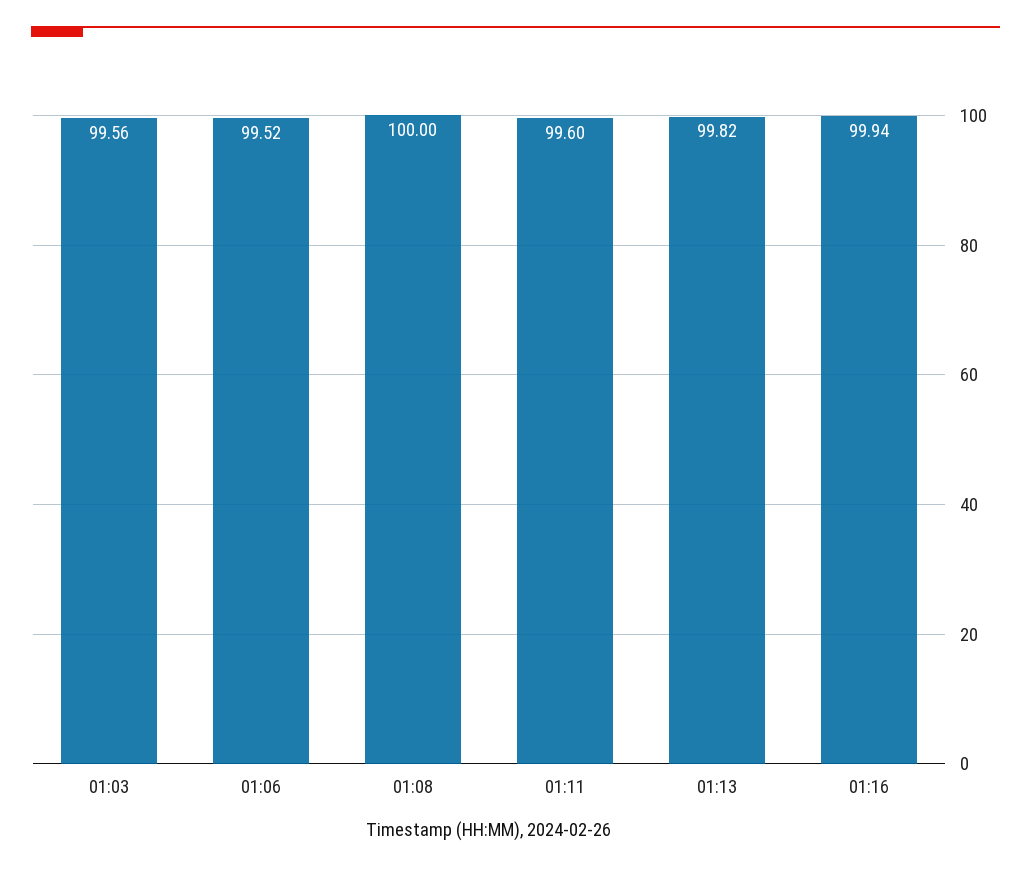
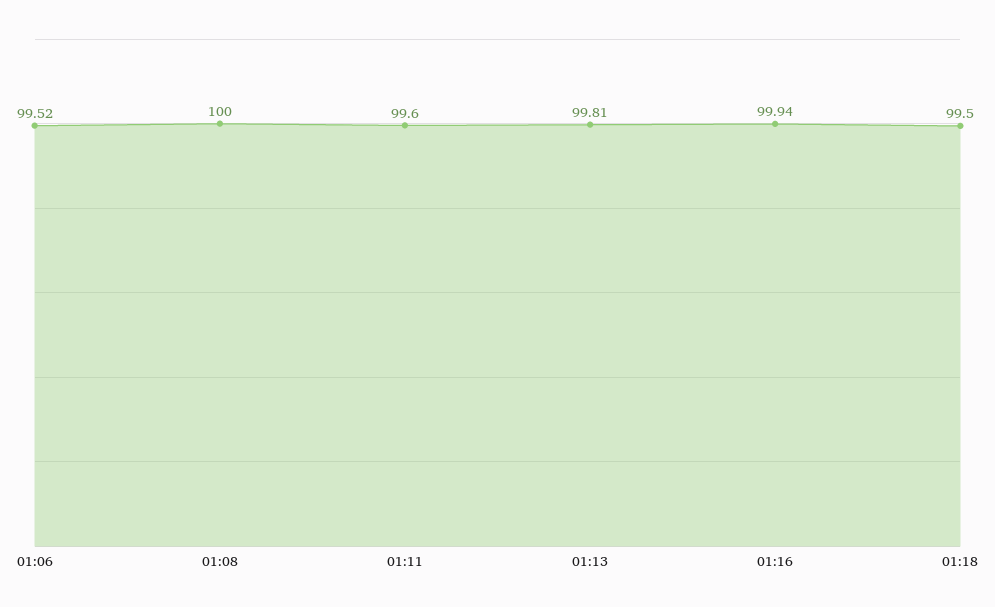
01:03: 99.56 -> none
01:13: 99.82 -> 99.81
01:18: none -> 99.5

